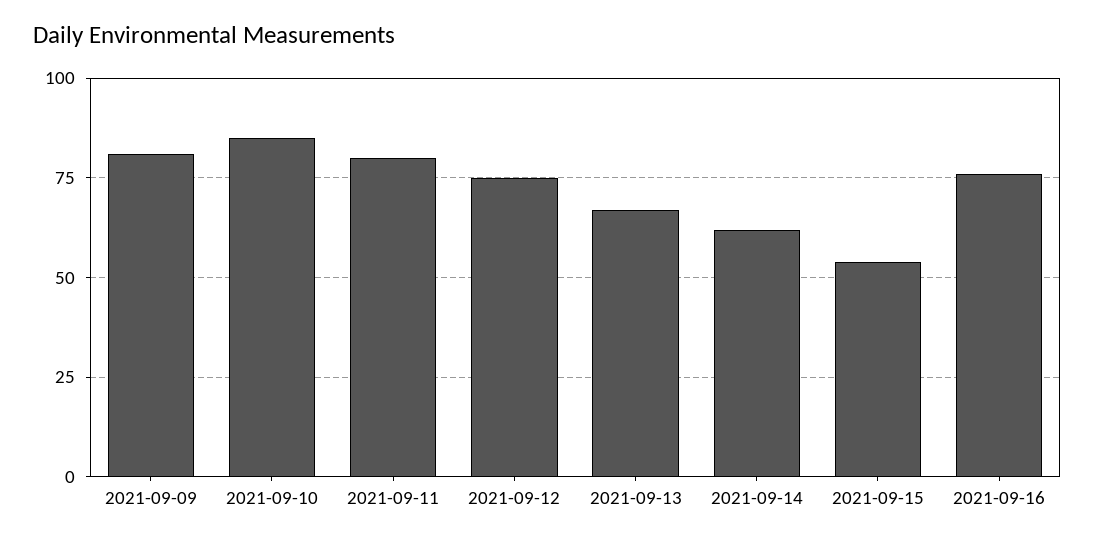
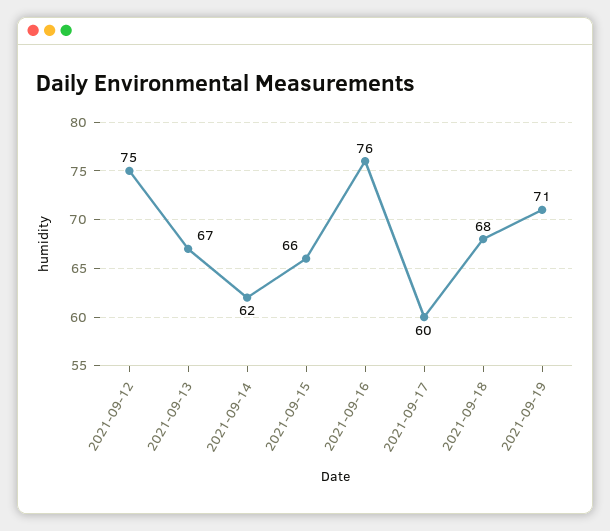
2021-09-09: 80 -> none
2021-09-10: 85 -> none
2021-09-11: 80 -> none
2021-09-15: 55 -> 66
2021-09-17: none -> 60
2021-09-18: none -> 68
2021-09-19: none -> 71

